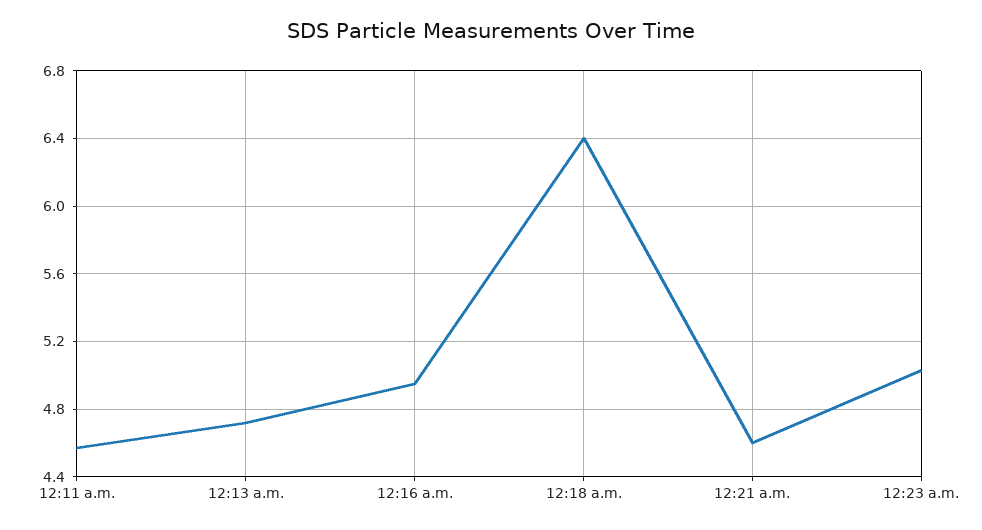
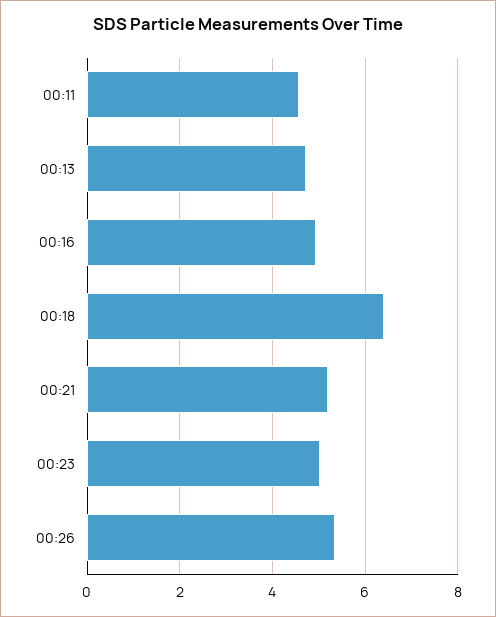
12:21 a.m.: 4.6 -> 5.2
00:26: none -> 5.4

